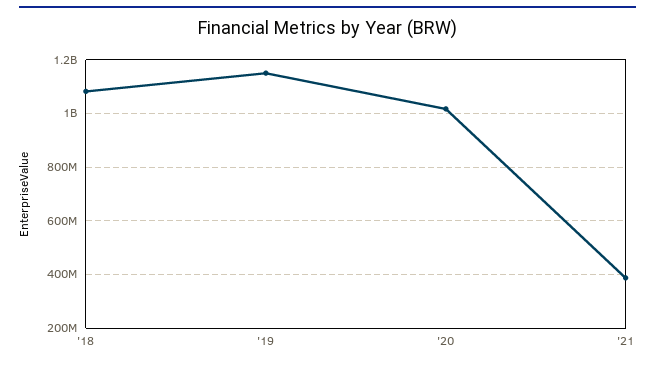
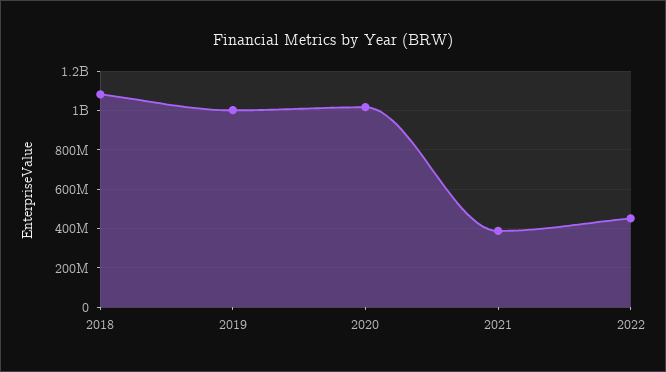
'19: 1150000000 -> 1000000000
2022: none -> 450000000

